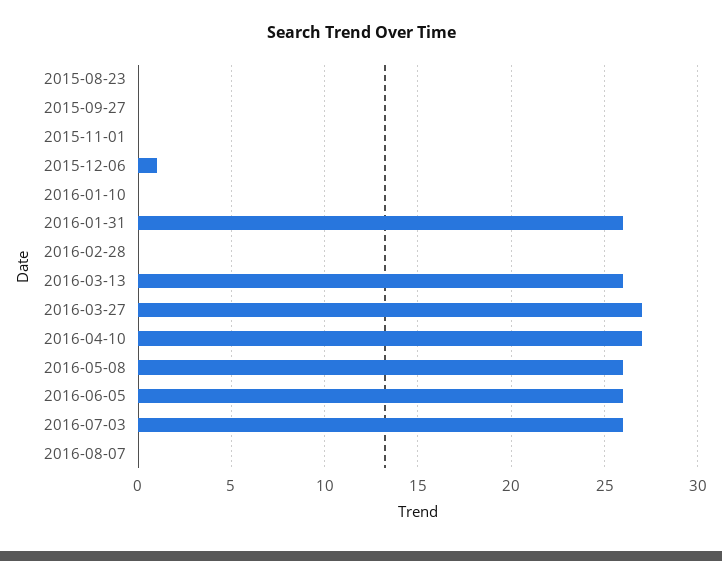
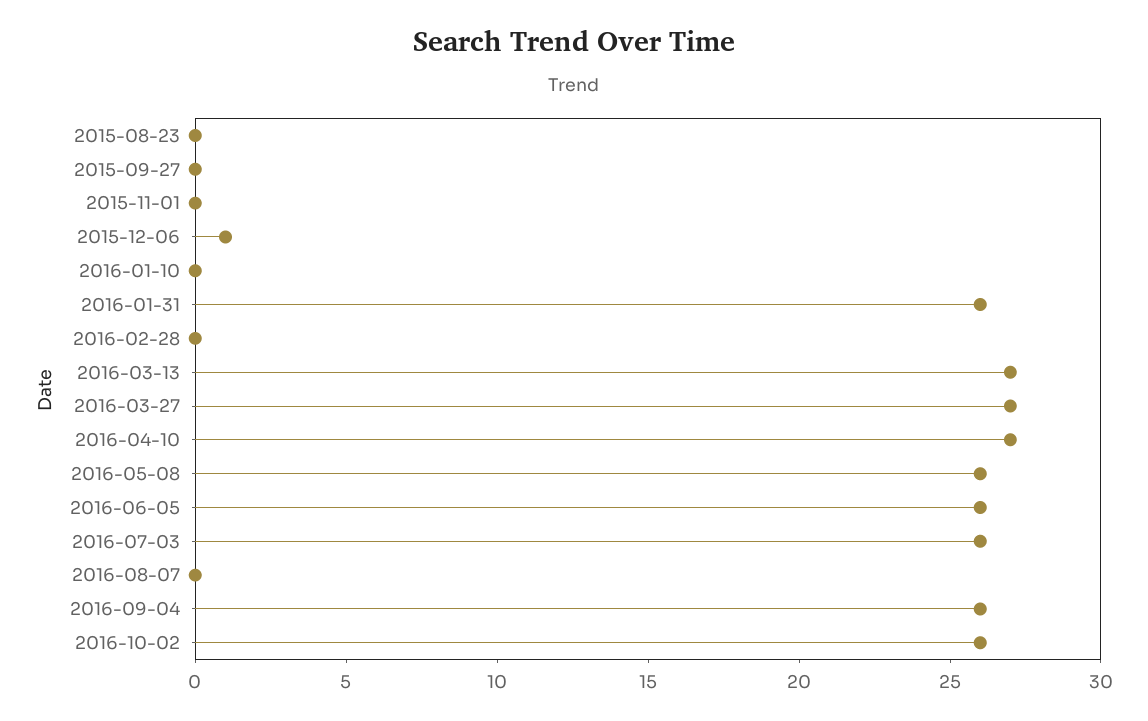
2016-03-13: 26 -> 27
2016-09-04: none -> 26
2016-10-02: none -> 26

